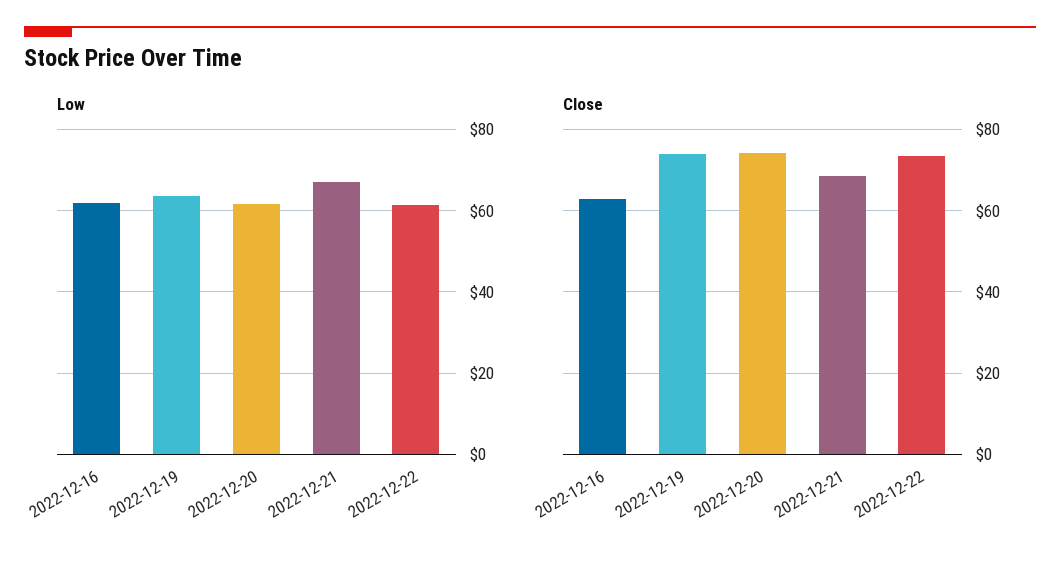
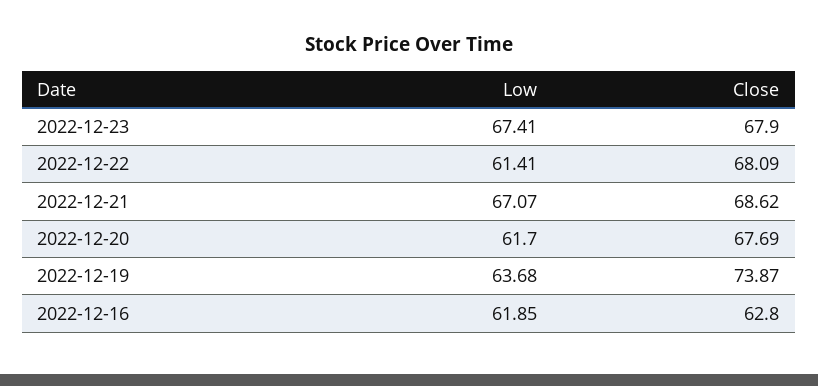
Close, 2022-12-20: 74 -> 67.69
Close, 2022-12-22: 74 -> 68.09
Low, 2022-12-23: none -> 67.41
Close, 2022-12-23: none -> 67.9

